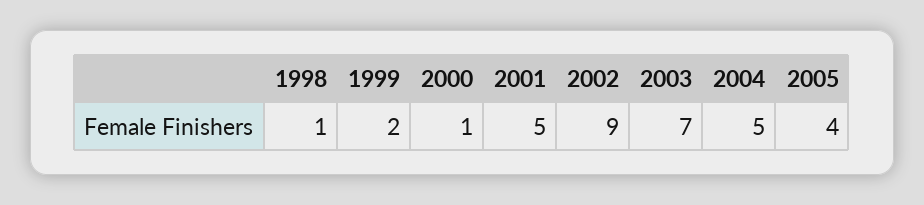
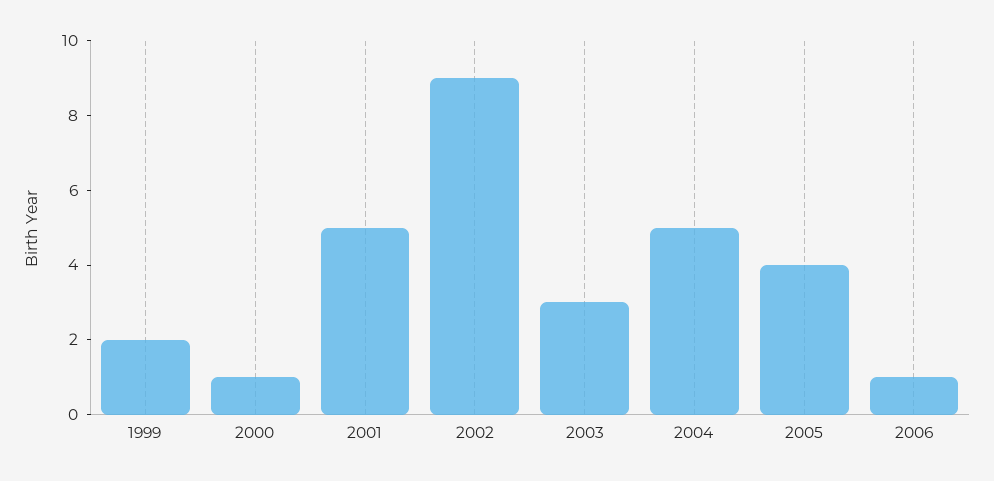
1998: 1 -> none
2003: 7 -> 3
2006: none -> 1

